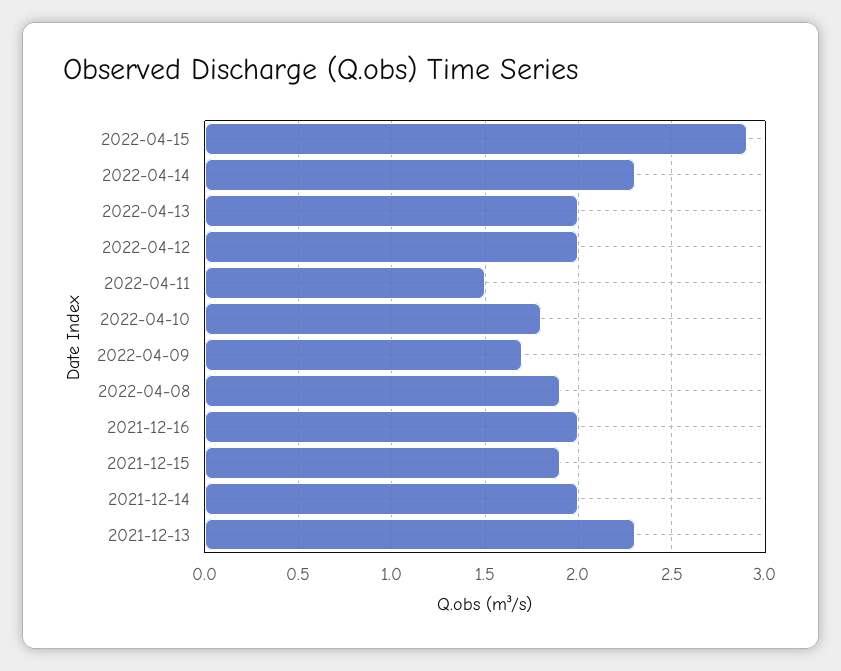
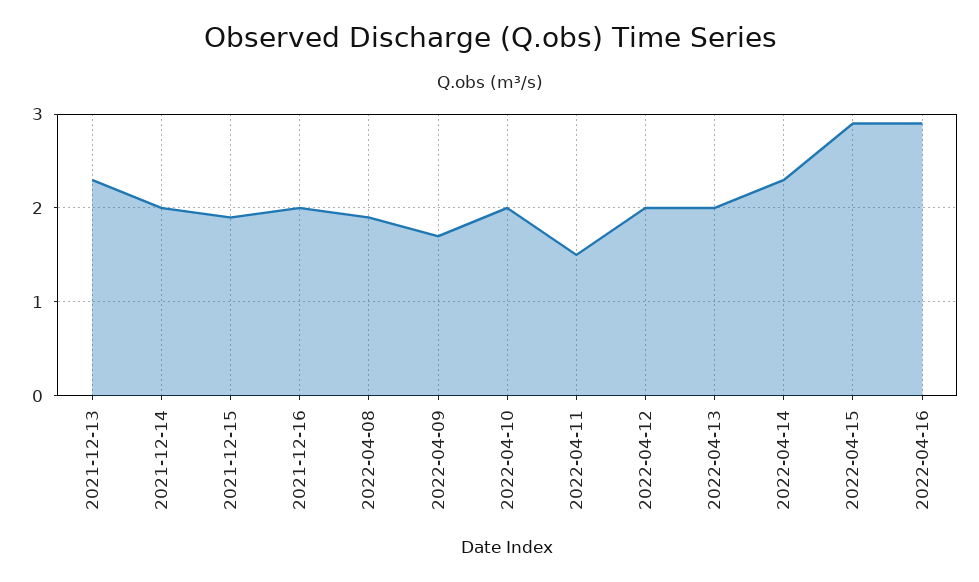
2022-04-10: 1.8 -> 2
2022-04-16: none -> 2.9

